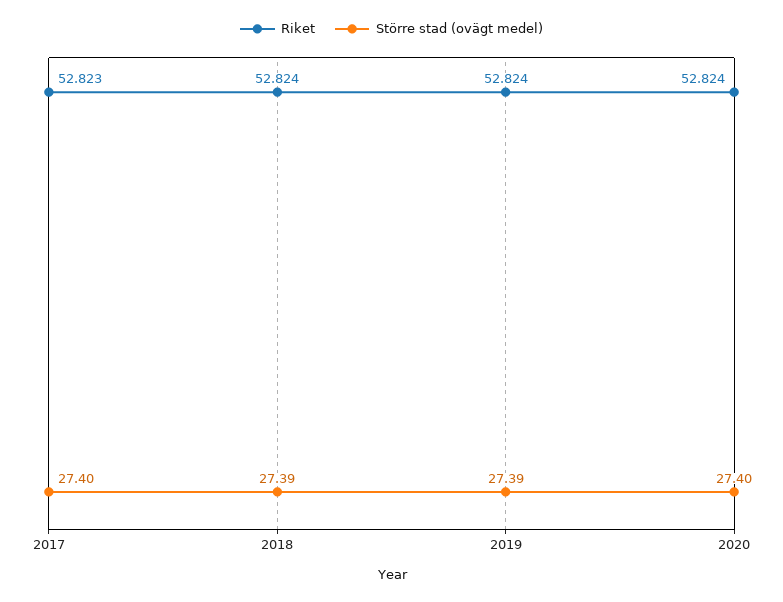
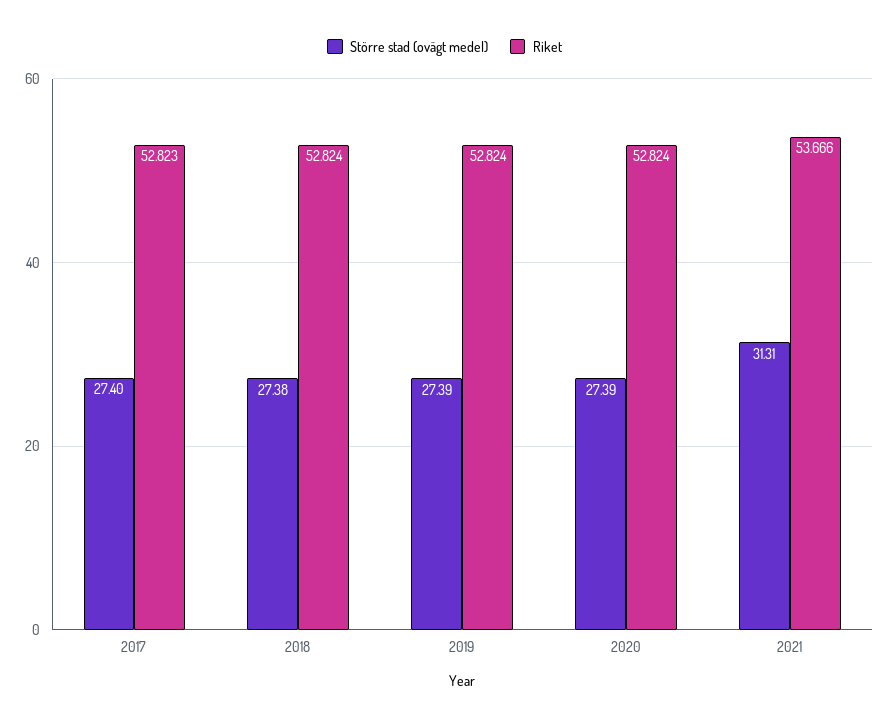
Större stad (ovägt medel), 2018: 27.39 -> 27.38
Större stad (ovägt medel), 2020: 27.4 -> 27.39
Större stad (ovägt medel), 2021: none -> 31.31
Riket, 2021: none -> 53.666

